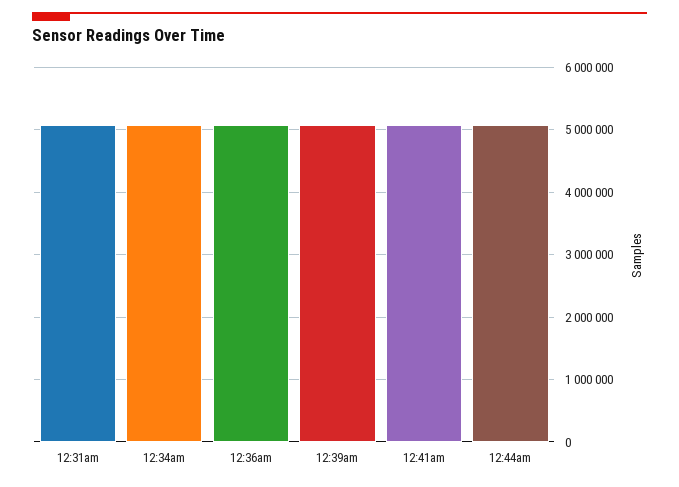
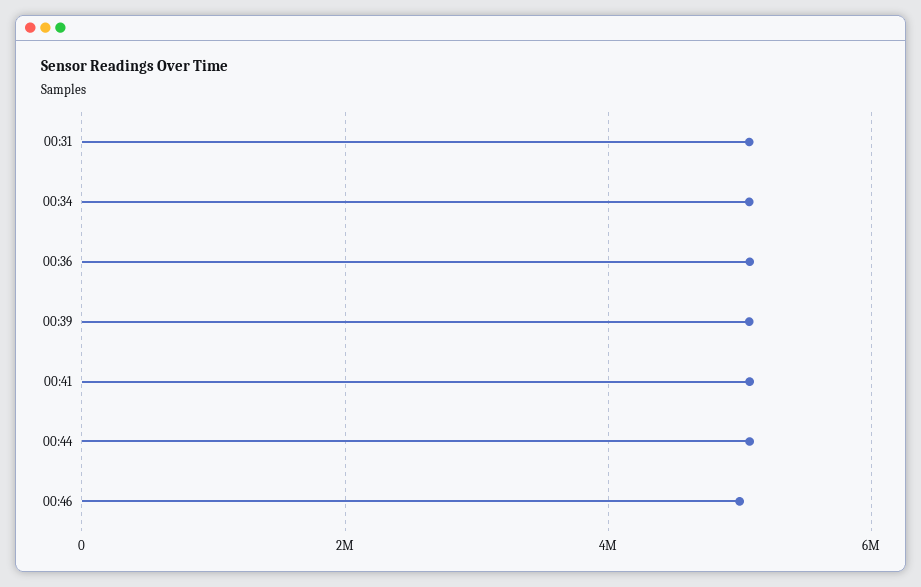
00:46: none -> 5000000

